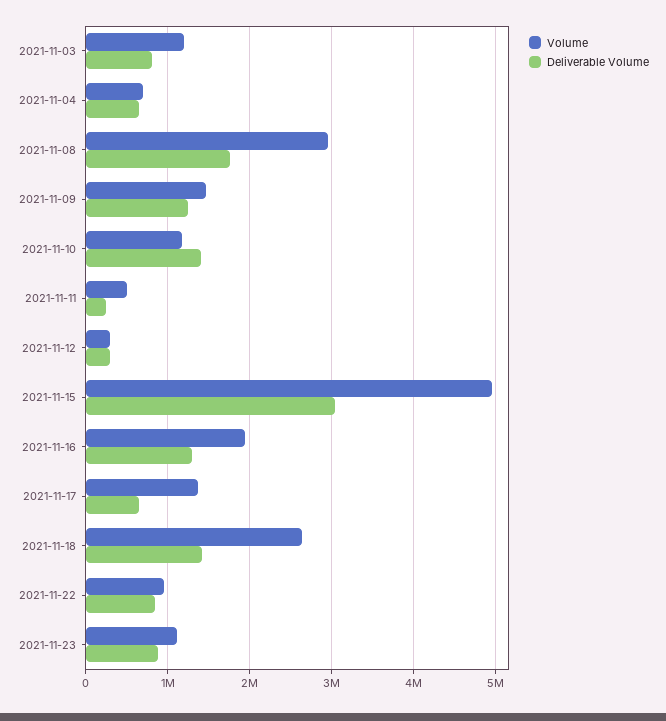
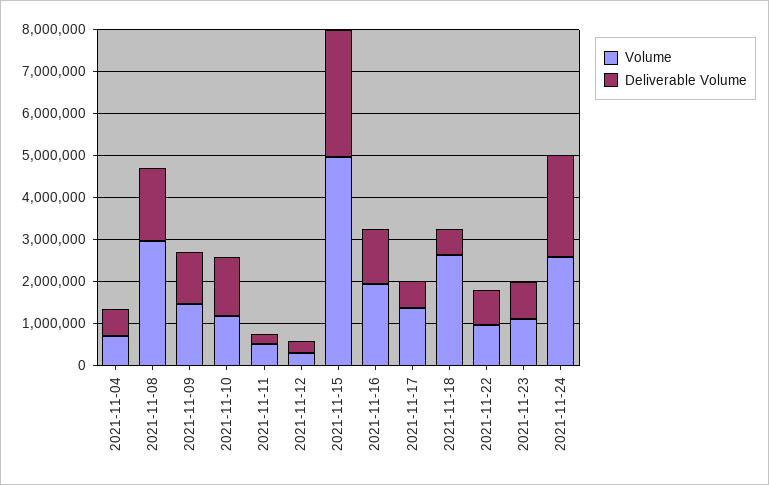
Volume, 2021-11-03: 1200000 -> none
Deliverable Volume, 2021-11-03: 800000 -> none
Deliverable Volume, 2021-11-18: 1400000 -> 600000
Volume, 2021-11-24: none -> 2600000
Deliverable Volume, 2021-11-24: none -> 2400000

